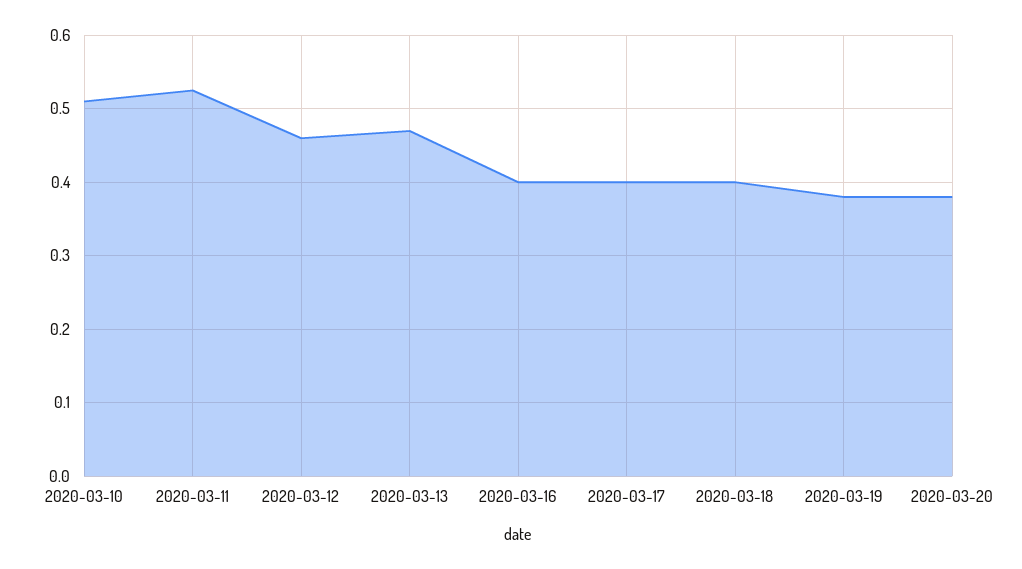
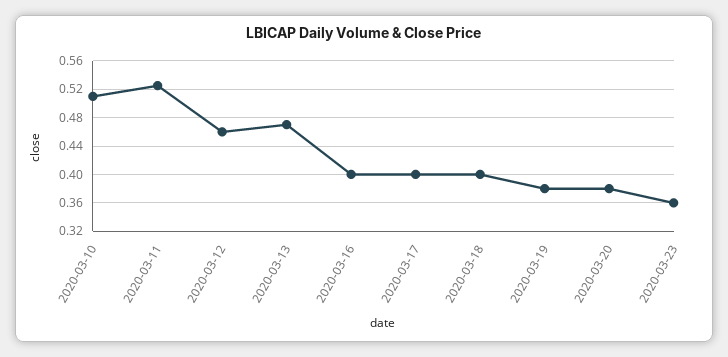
2020-03-23: none -> 0.36

